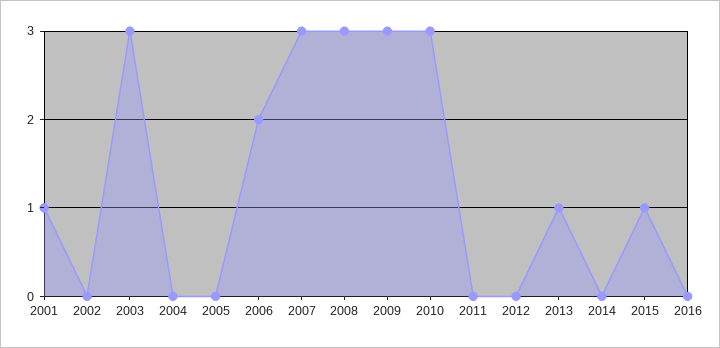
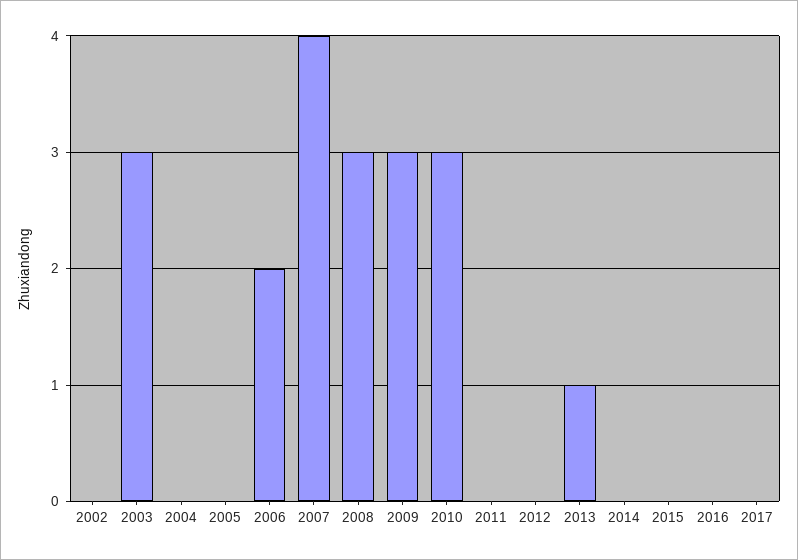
2001: 1 -> none
2007: 3 -> 4
2015: 1 -> 0
2017: none -> 0

